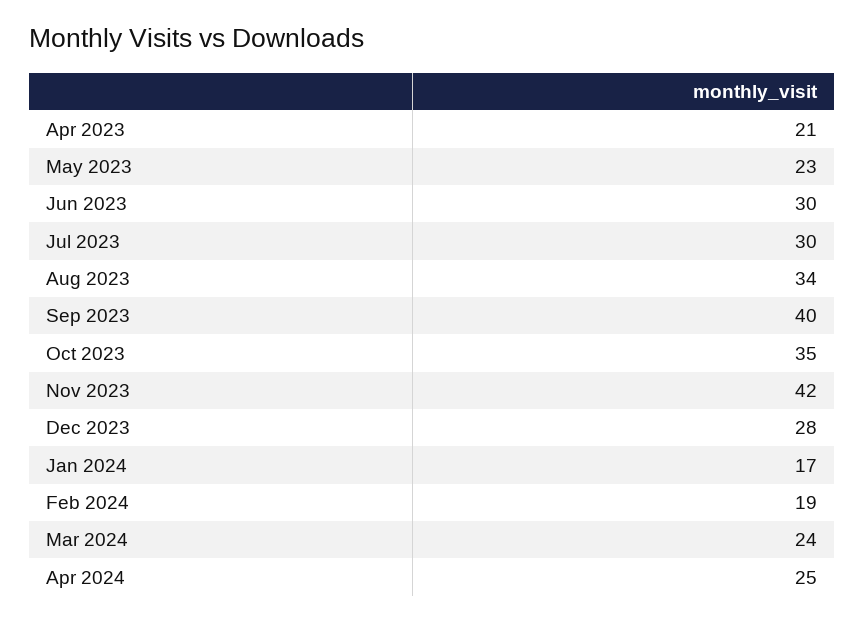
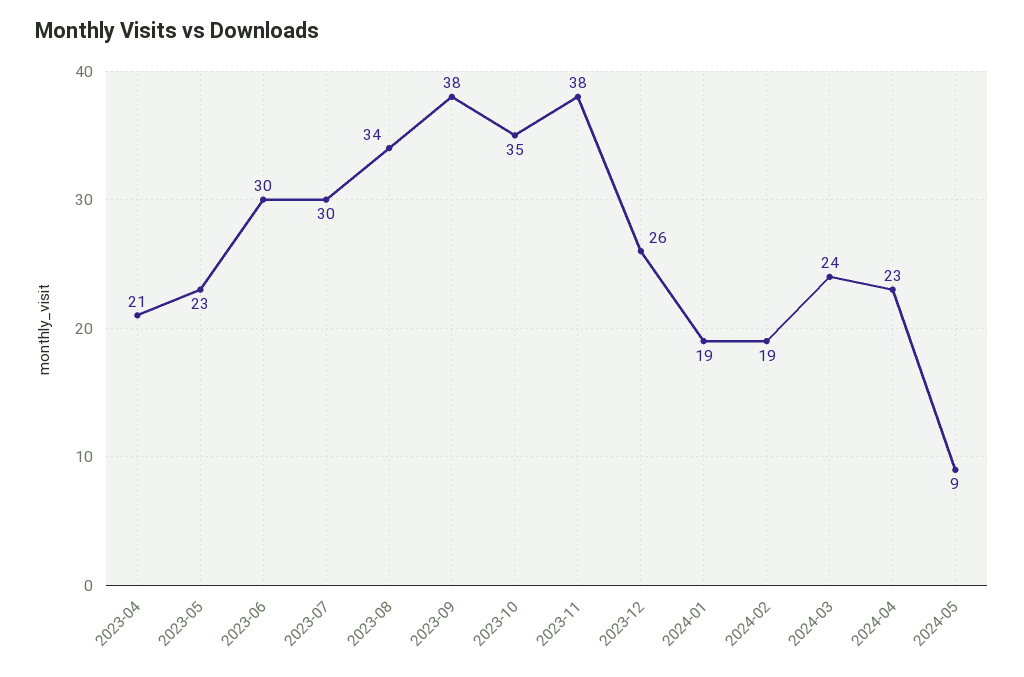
Sep 2023: 40 -> 38
Nov 2023: 42 -> 38
Dec 2023: 28 -> 26
Jan 2024: 17 -> 19
Apr 2024: 25 -> 23
2024-05: none -> 9

